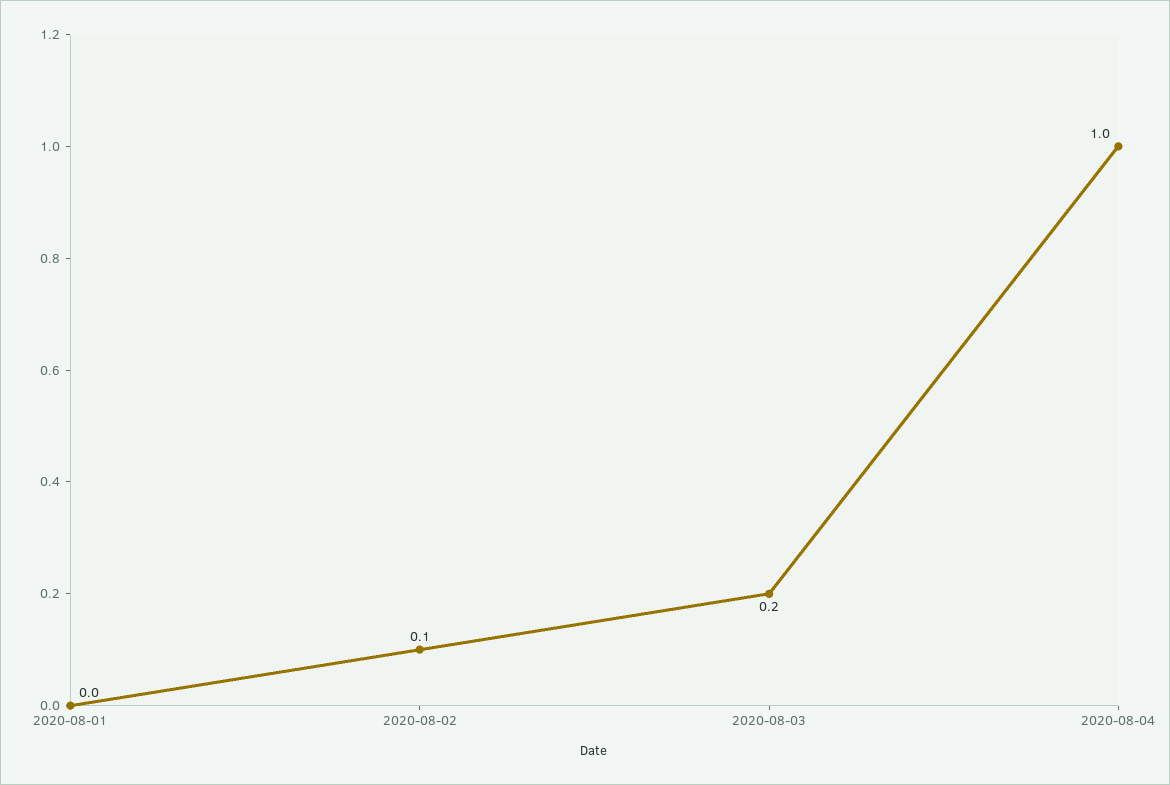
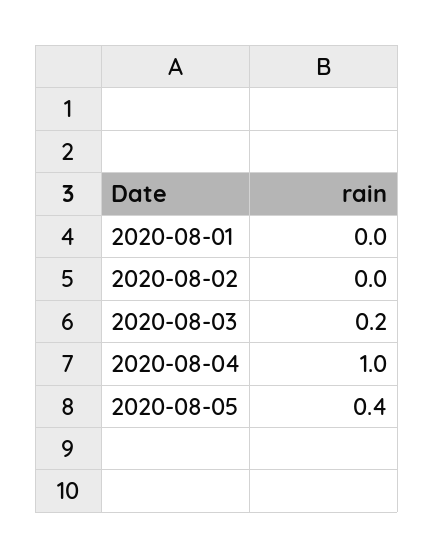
2020-08-02: 0.1 -> 0
2020-08-05: none -> 0.4

